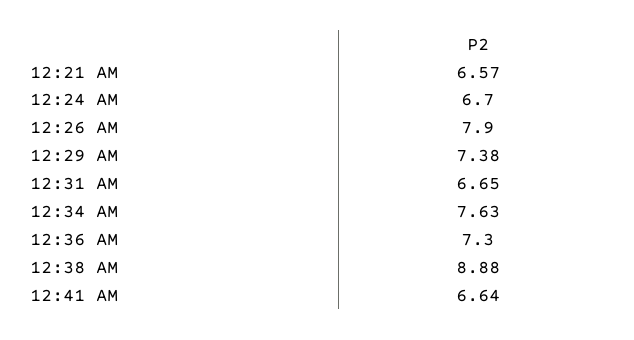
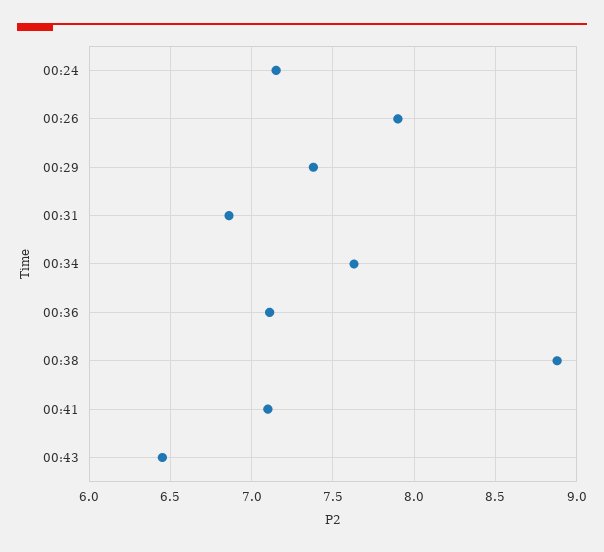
12:21 AM: 6.57 -> none
12:24 AM: 6.7 -> 7.15
12:31 AM: 6.65 -> 6.85
12:36 AM: 7.3 -> 7.1
12:41 AM: 6.64 -> 7.1
00:43: none -> 6.45

